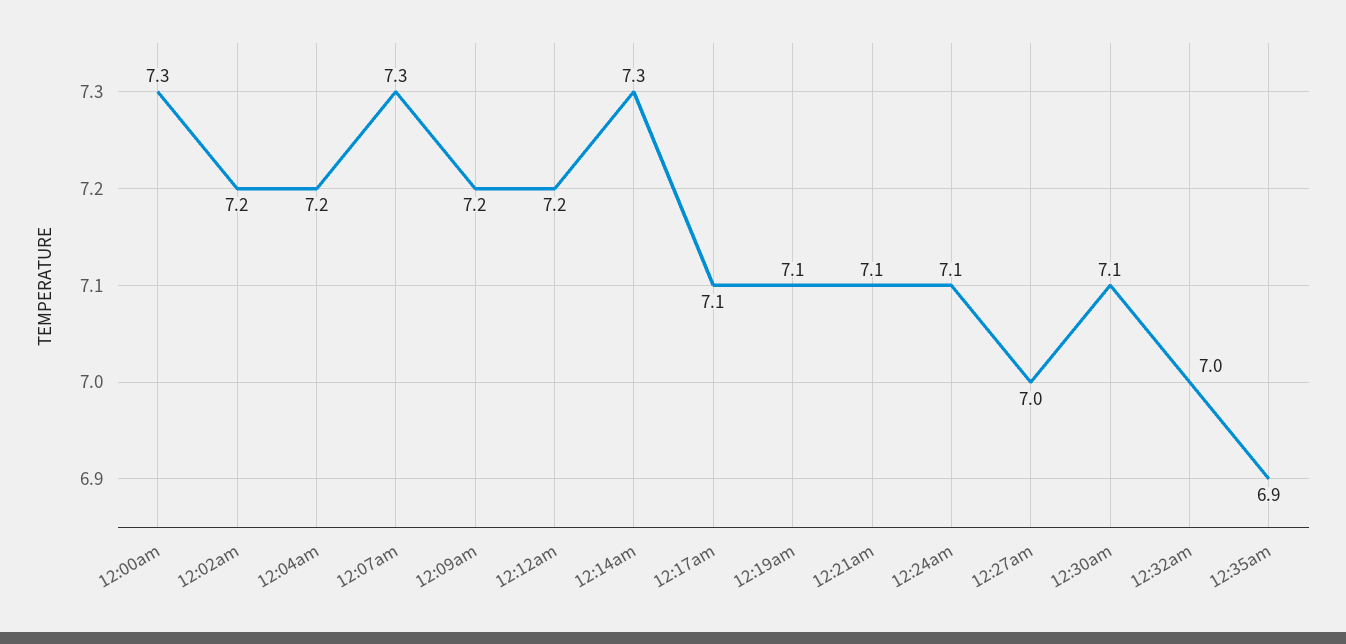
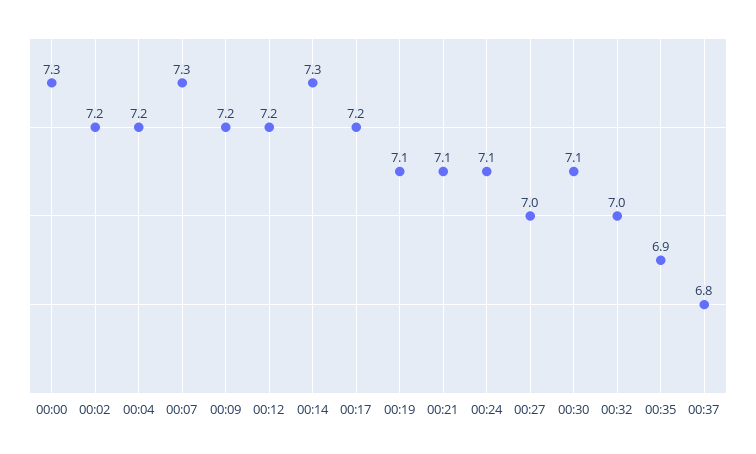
12:17am: 7.1 -> 7.2
00:37: none -> 6.8

